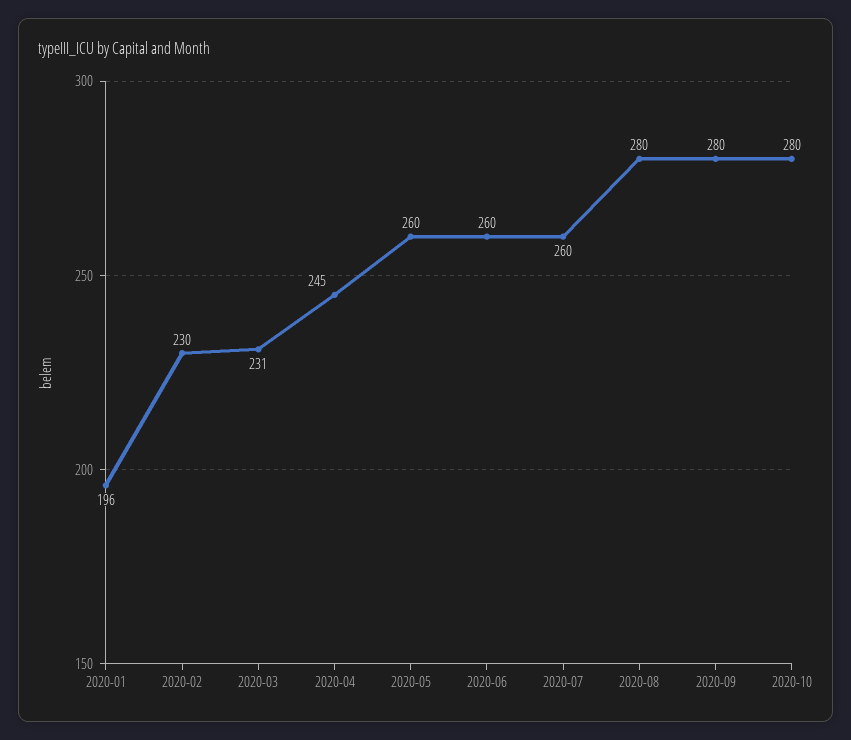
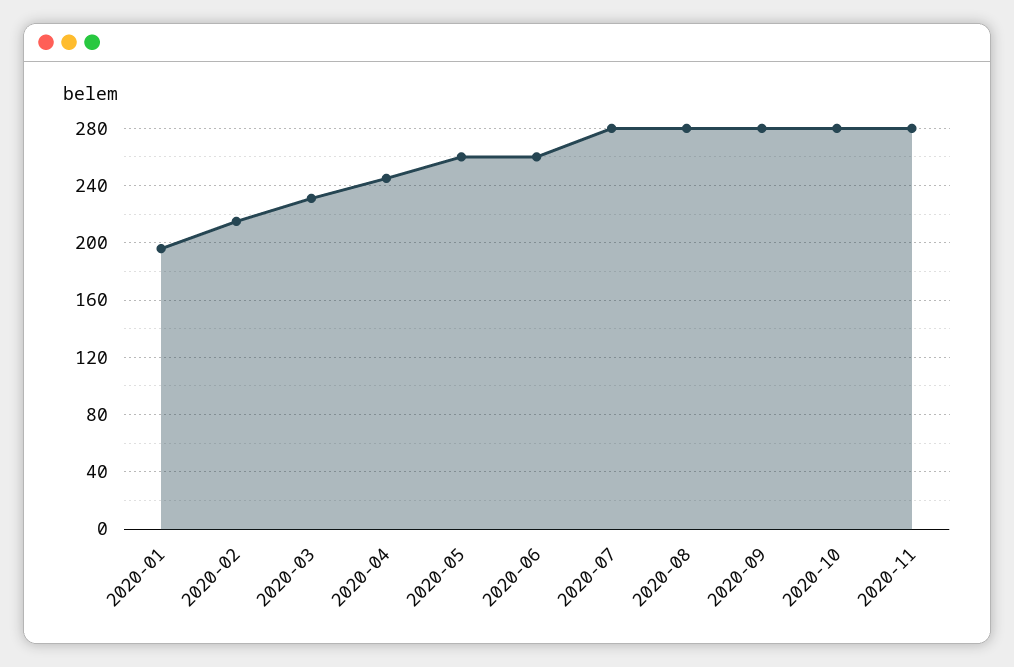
2020-02: 230 -> 215
2020-07: 260 -> 280
2020-11: none -> 280

